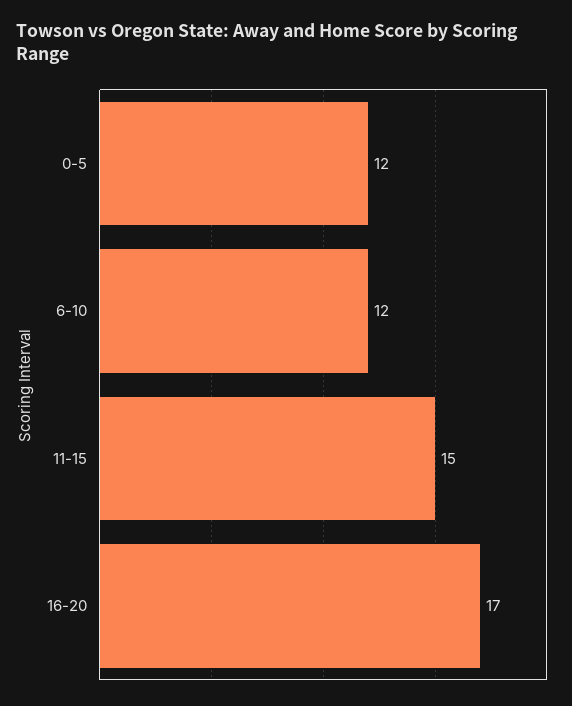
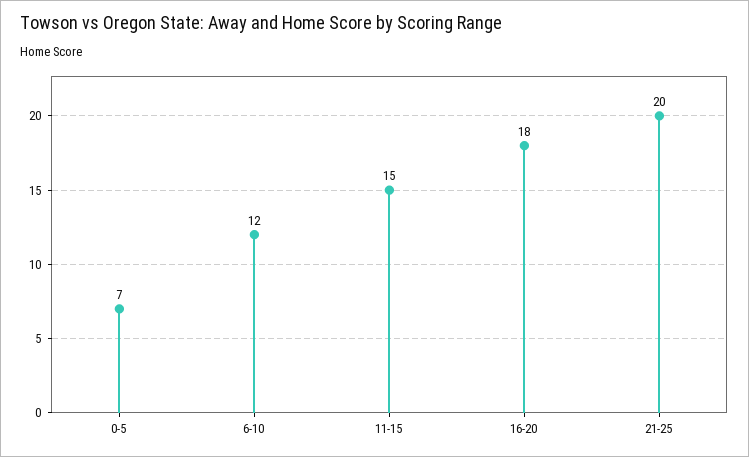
0-5: 12 -> 7
16-20: 17 -> 18
21-25: none -> 20

